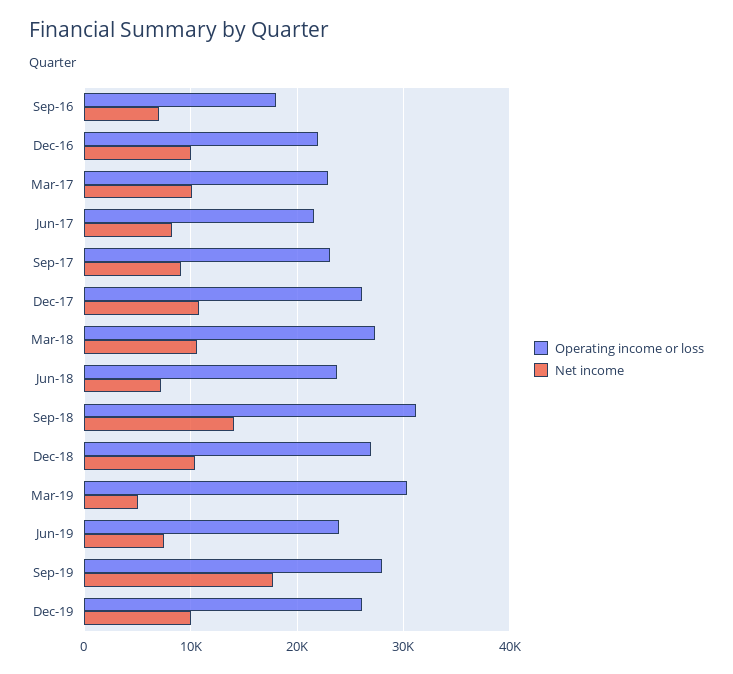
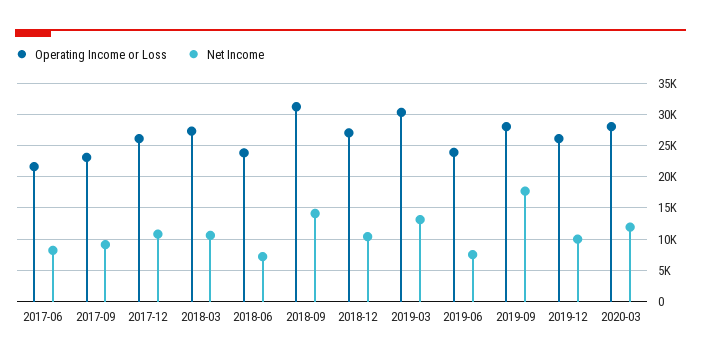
Operating income or loss, Sep-16: 18000 -> none
Net income, Sep-16: 7000 -> none
Operating income or loss, Dec-16: 22000 -> none
Net income, Dec-16: 10000 -> none
Operating income or loss, Mar-17: 23000 -> none
Net income, Mar-17: 10000 -> none
Net income, Mar-19: 5000 -> 13000
Operating income or loss, 2020-03: none -> 28000
Net income, 2020-03: none -> 12000

